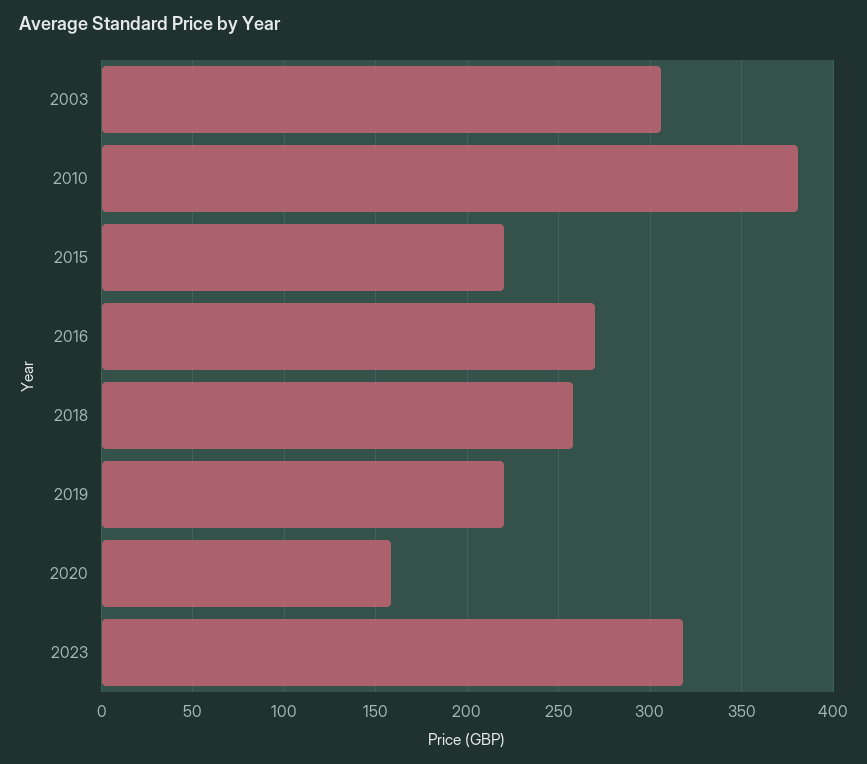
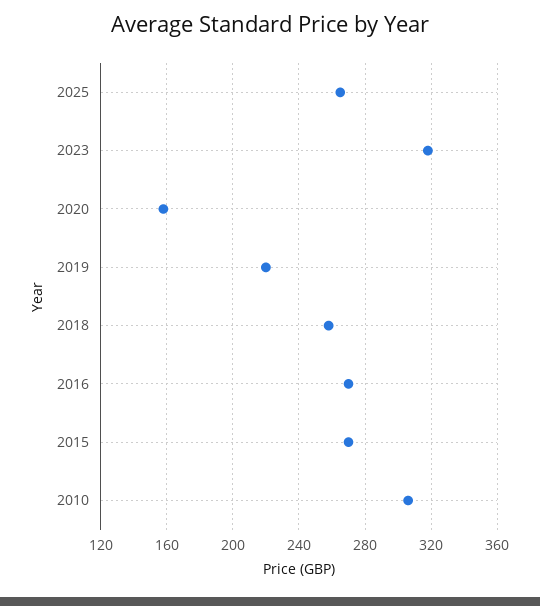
2003: 305 -> none
2010: 380 -> 305
2015: 220 -> 270
2025: none -> 265

